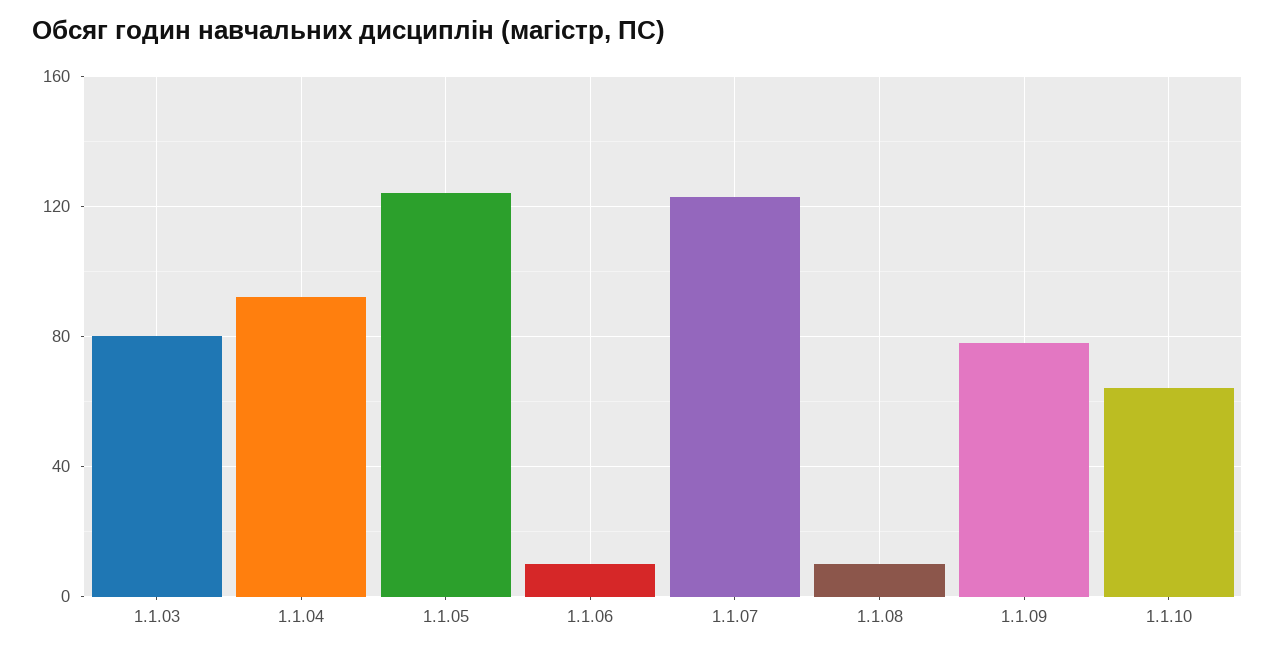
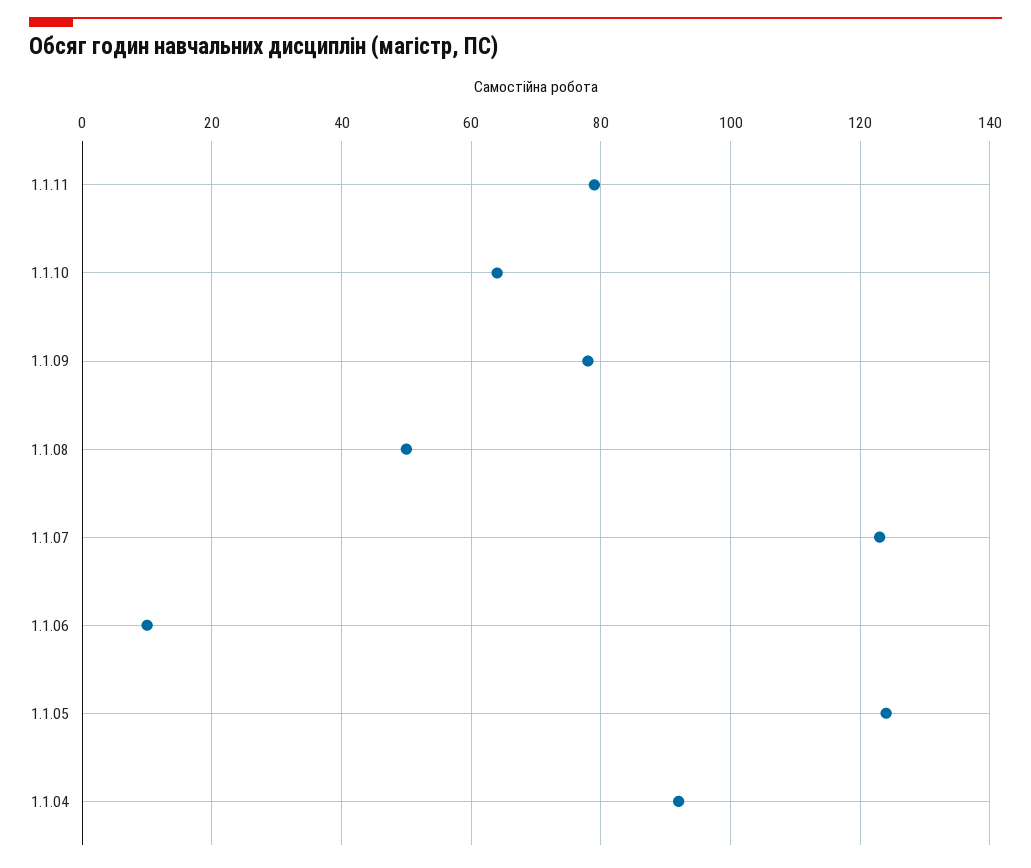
1.1.03: 80 -> none
1.1.08: 10 -> 50
1.1.11: none -> 80

